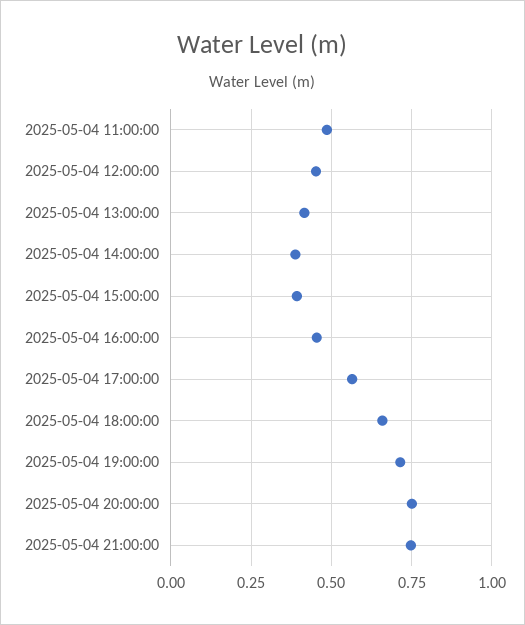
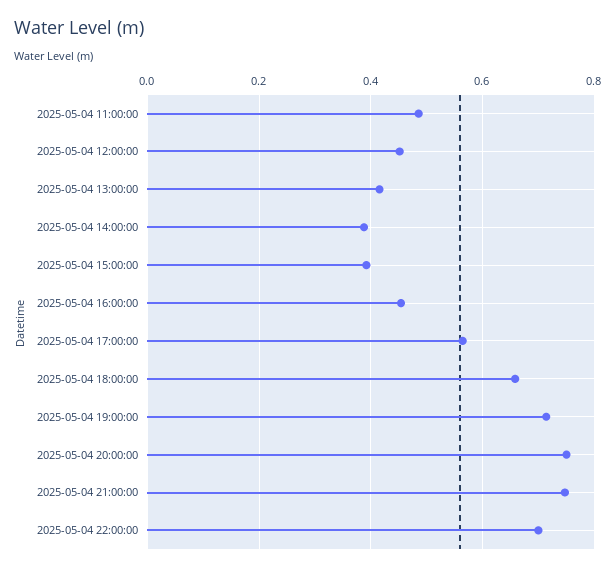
2025-05-04 22:00:00: none -> 0.7

